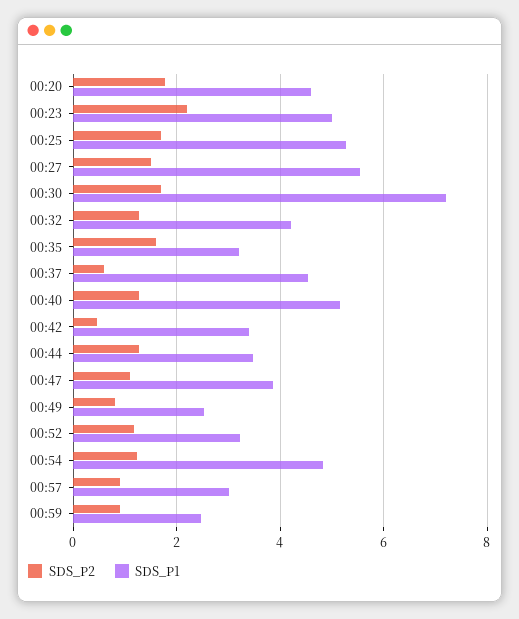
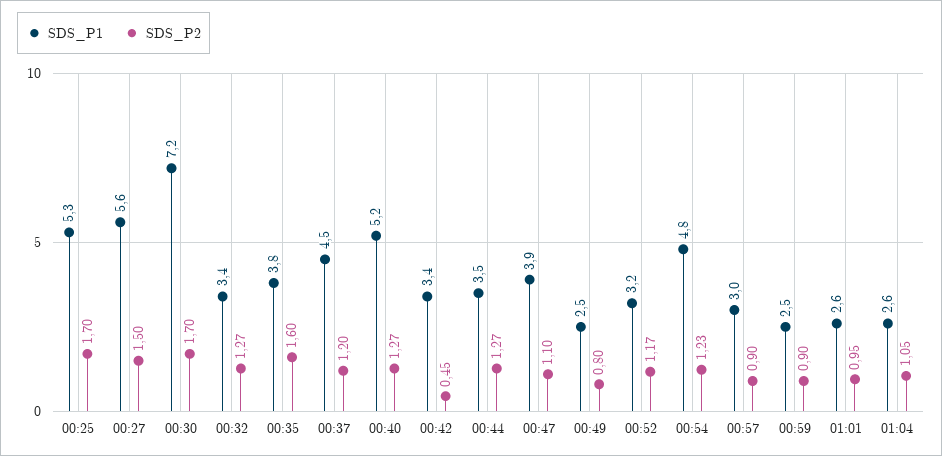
SDS_P2, 00:20: 1.8 -> none
SDS_P1, 00:20: 4.6 -> none
SDS_P2, 00:23: 2.2 -> none
SDS_P1, 00:23: 5 -> none
SDS_P1, 00:32: 4.2 -> 3.4
SDS_P1, 00:35: 3.2 -> 3.8
SDS_P2, 00:37: 0.6 -> 1.2
SDS_P1, 01:01: none -> 2.6
SDS_P2, 01:01: none -> 0.95
SDS_P1, 01:04: none -> 2.6
SDS_P2, 01:04: none -> 1.05

